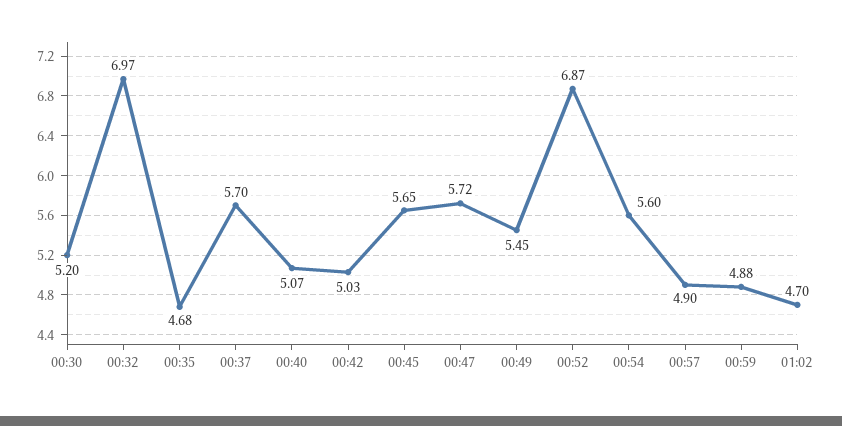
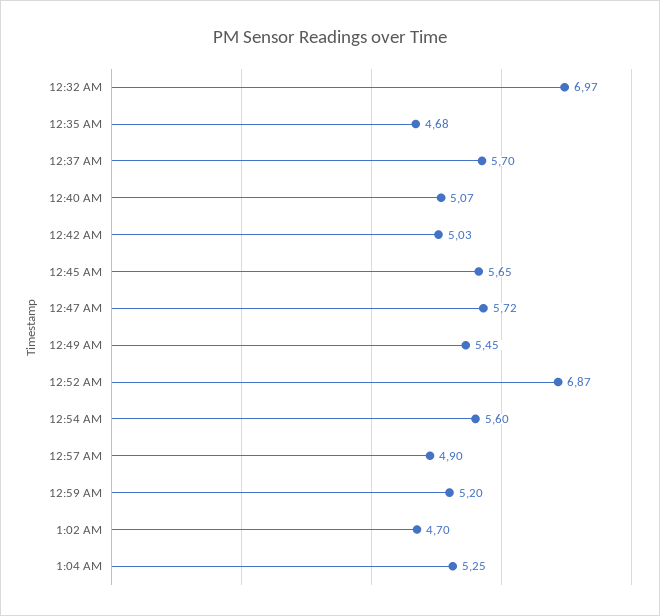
00:30: 5.2 -> none
00:59: 4.88 -> 5.2
1:04 AM: none -> 5.25

